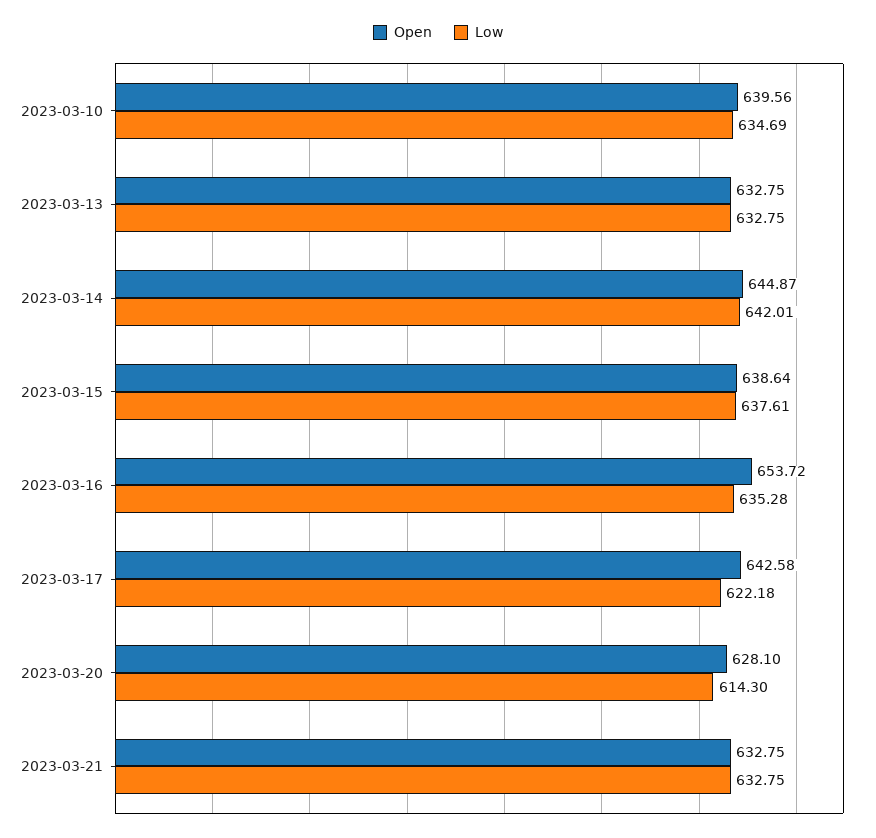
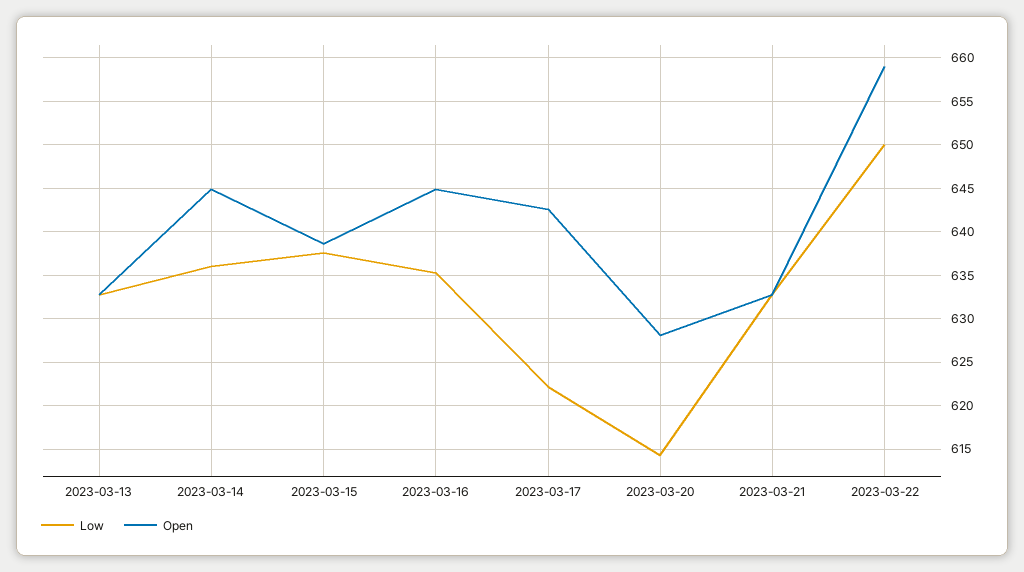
Open, 2023-03-10: 639.56 -> none
Low, 2023-03-10: 634.69 -> none
Low, 2023-03-14: 642.01 -> 636
Open, 2023-03-16: 653.72 -> 645
Low, 2023-03-22: none -> 650
Open, 2023-03-22: none -> 659

